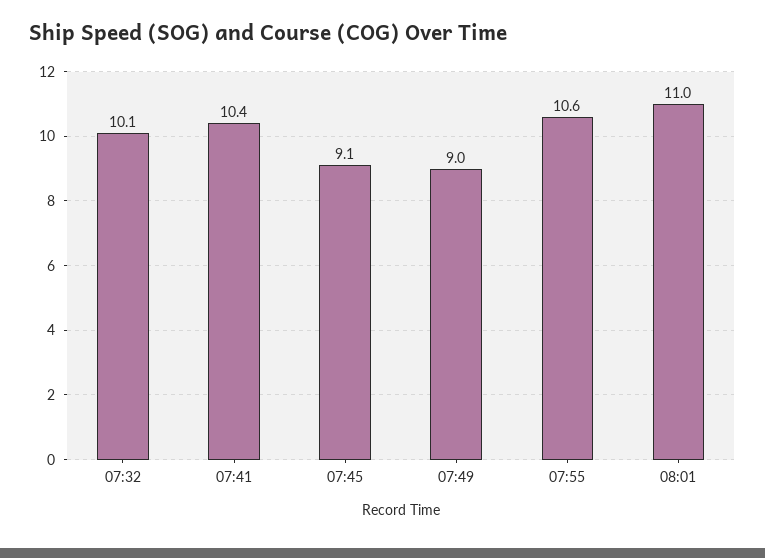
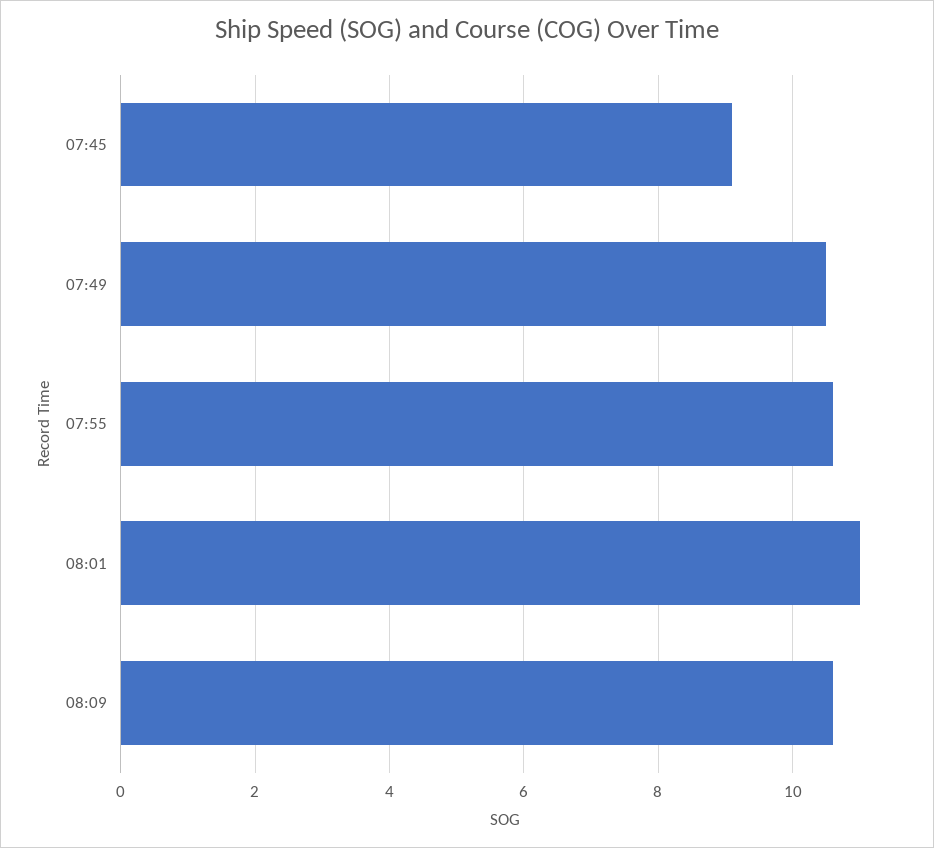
07:32: 10.1 -> none
07:41: 10.4 -> none
07:49: 9 -> 10.5
08:09: none -> 10.5

